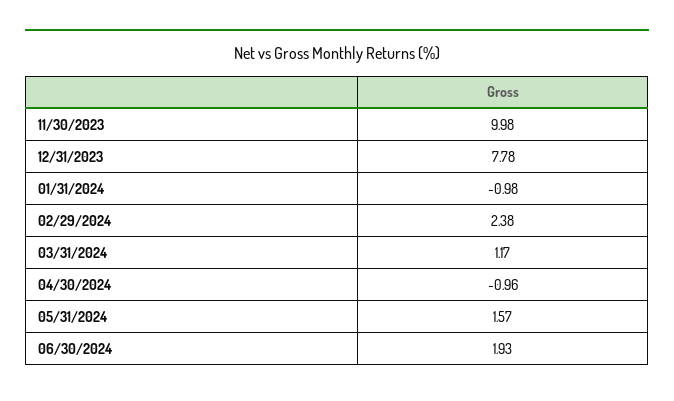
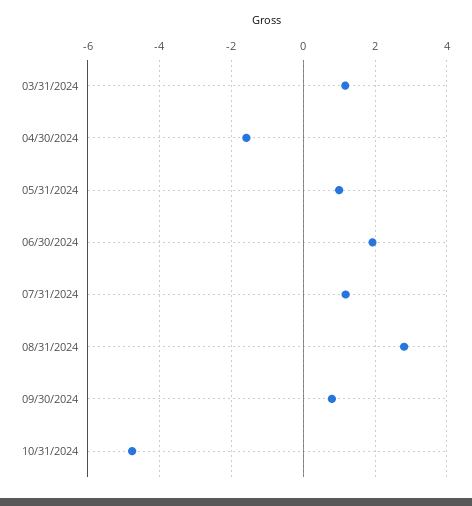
11/30/2023: 9.98 -> none
12/31/2023: 7.78 -> none
01/31/2024: -0.98 -> none
02/29/2024: 2.38 -> none
04/30/2024: -0.96 -> -1.6
05/31/2024: 1.57 -> 1
07/31/2024: none -> 1.2
08/31/2024: none -> 2.8
09/30/2024: none -> 0.8
10/31/2024: none -> -4.8

